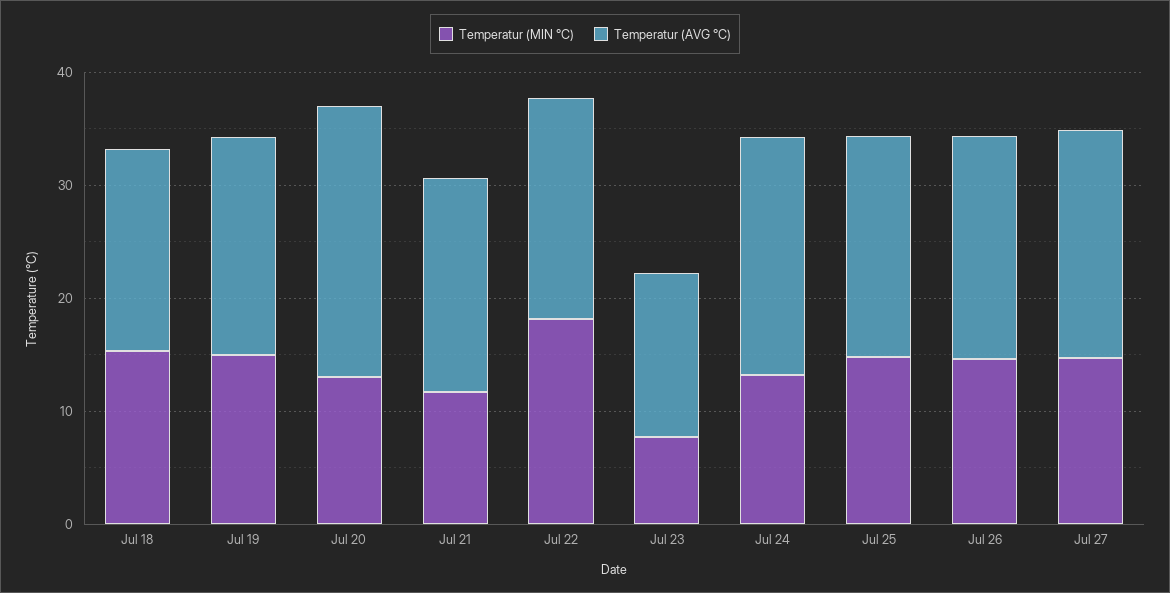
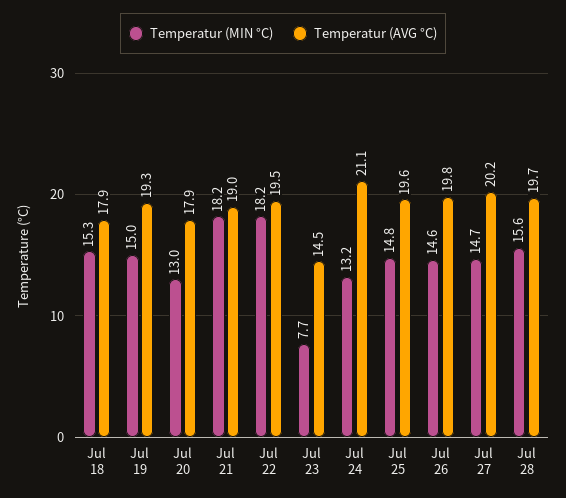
Temperatur (AVG °C), Jul 20: 24 -> 17.9
Temperatur (MIN °C), Jul 21: 12 -> 18.2
Temperatur (MIN °C), Jul 28: none -> 15.6
Temperatur (AVG °C), Jul 28: none -> 19.7

